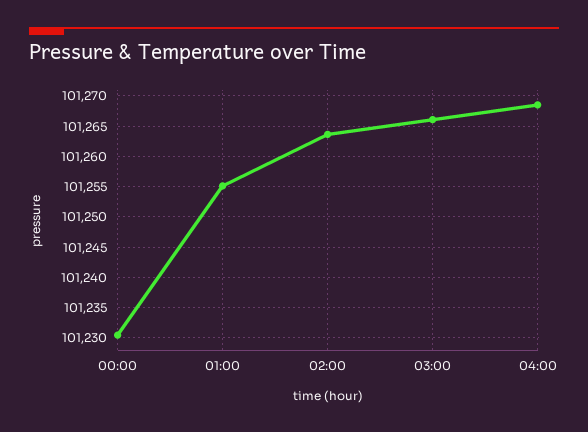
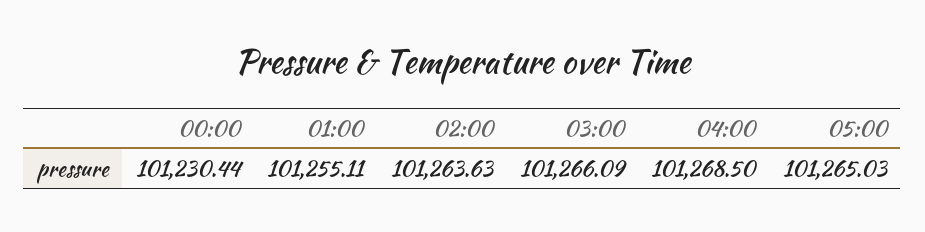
05:00: none -> 101265.03

